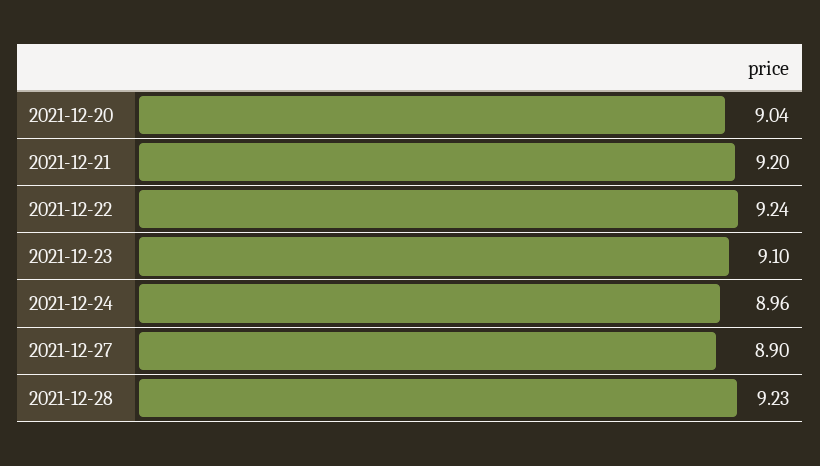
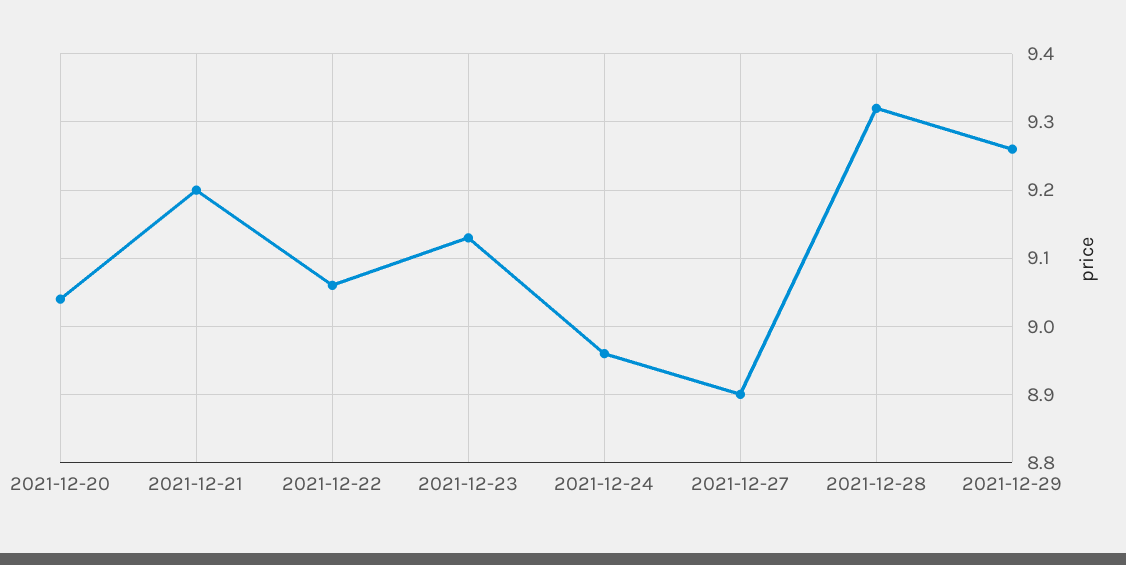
2021-12-22: 9.24 -> 9.06
2021-12-23: 9.1 -> 9.13
2021-12-28: 9.23 -> 9.32
2021-12-29: none -> 9.26

